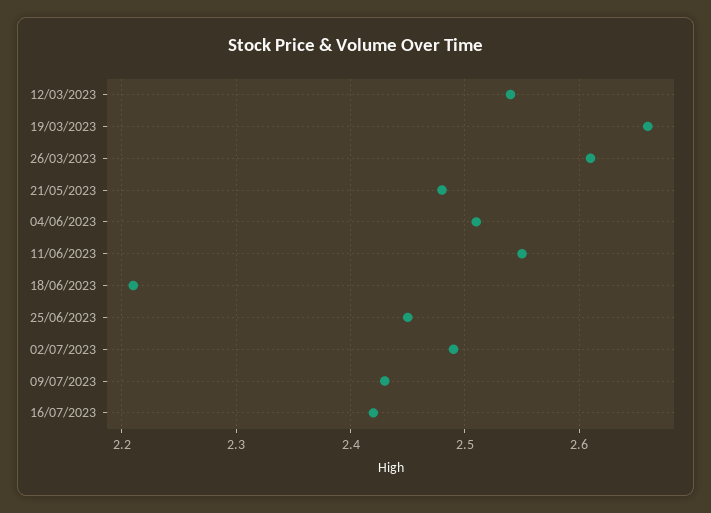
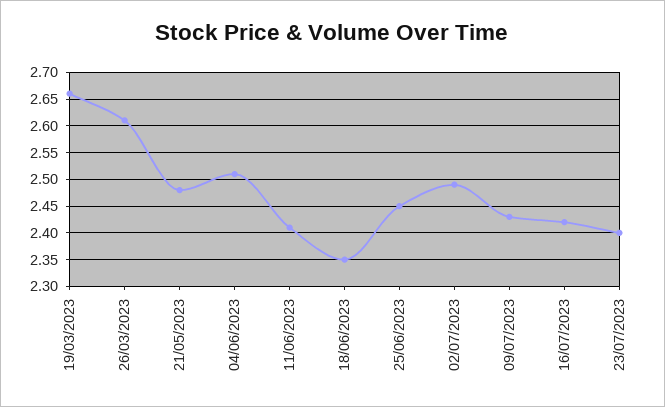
12/03/2023: 2.54 -> none
11/06/2023: 2.55 -> 2.4
18/06/2023: 2.21 -> 2.35
23/07/2023: none -> 2.4

